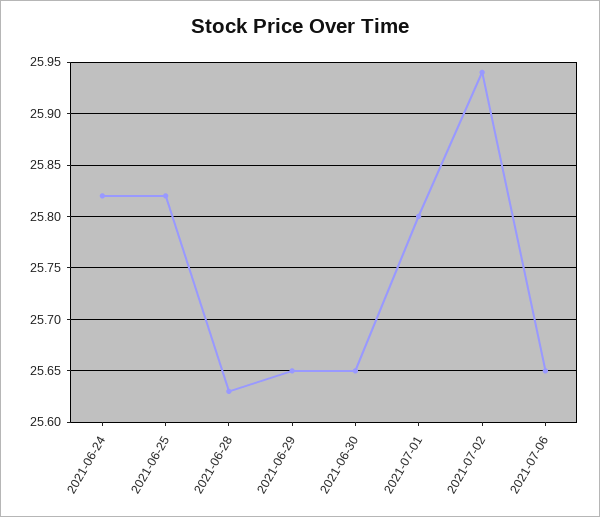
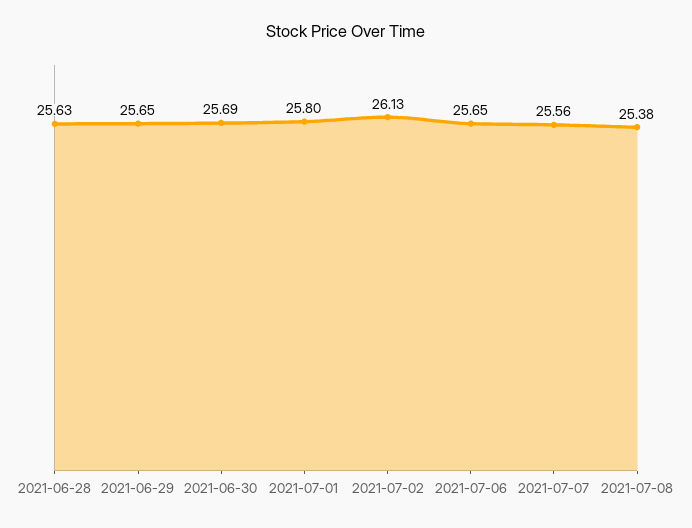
2021-06-24: 25.82 -> none
2021-06-25: 25.82 -> none
2021-06-30: 25.65 -> 25.69
2021-07-02: 25.94 -> 26.13
2021-07-07: none -> 25.56
2021-07-08: none -> 25.38

